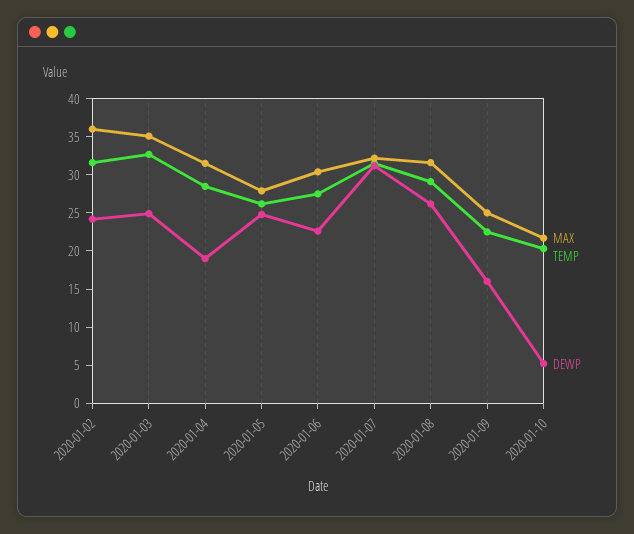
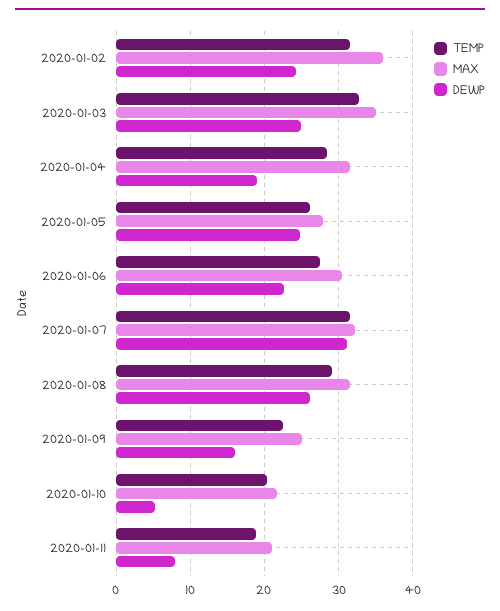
TEMP, 2020-01-11: none -> 19
MAX, 2020-01-11: none -> 21
DEWP, 2020-01-11: none -> 8

